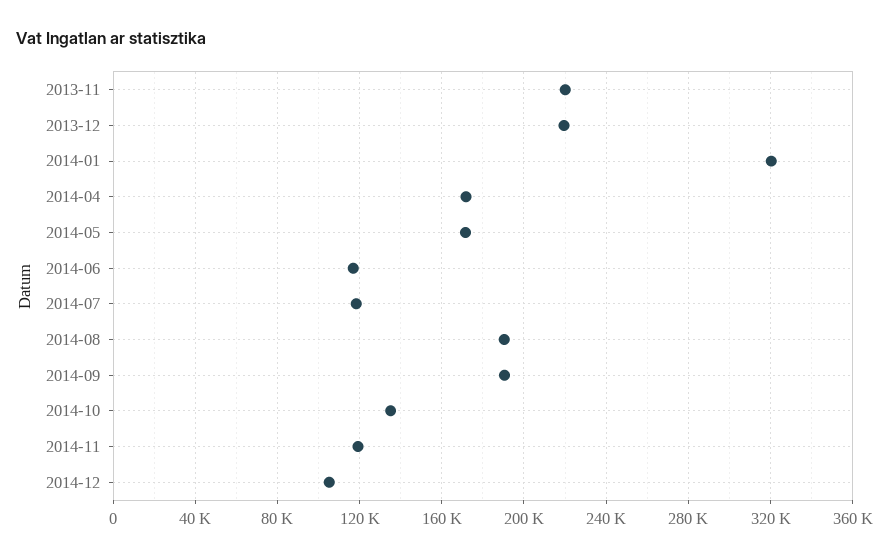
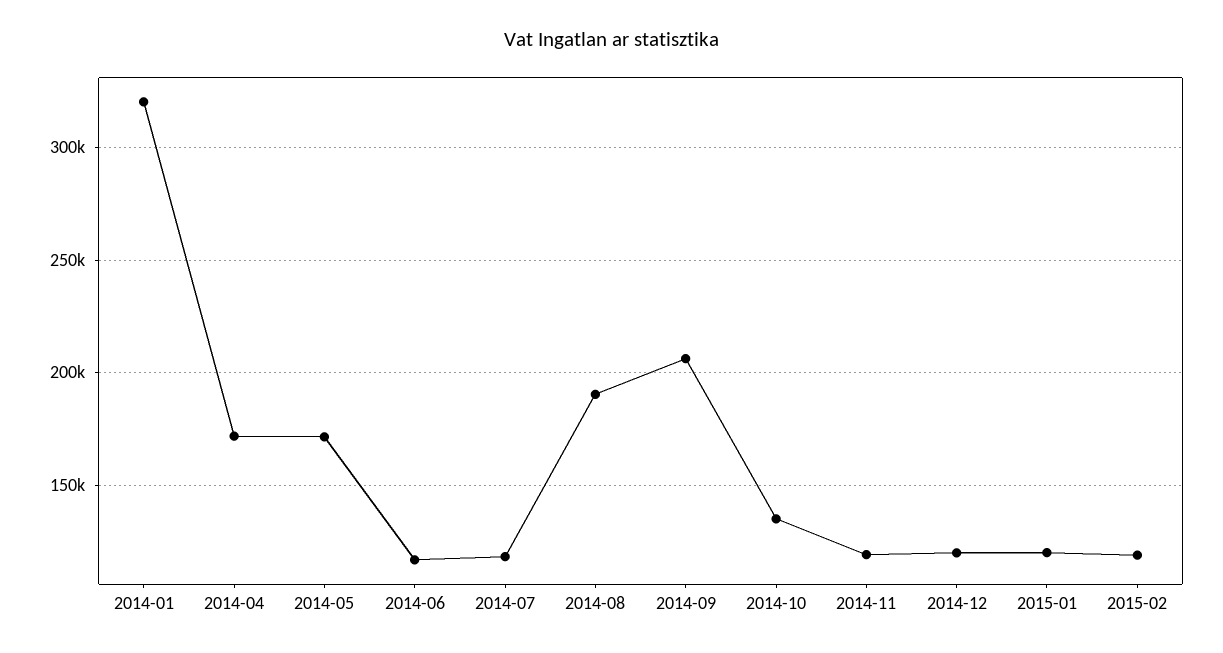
2013-11: 220000 -> none
2013-12: 220000 -> none
2014-09: 190000 -> 205000
2014-12: 105000 -> 120000
2015-01: none -> 120000
2015-02: none -> 120000

